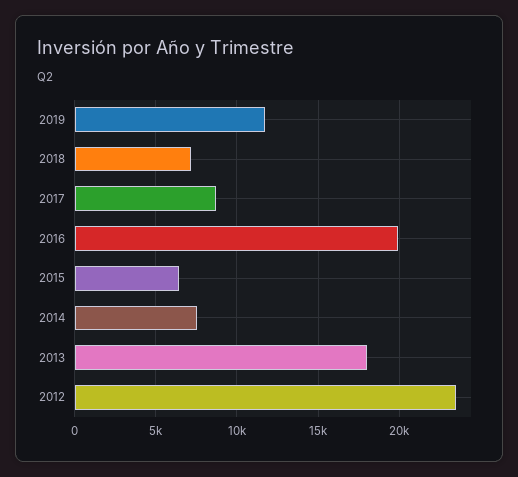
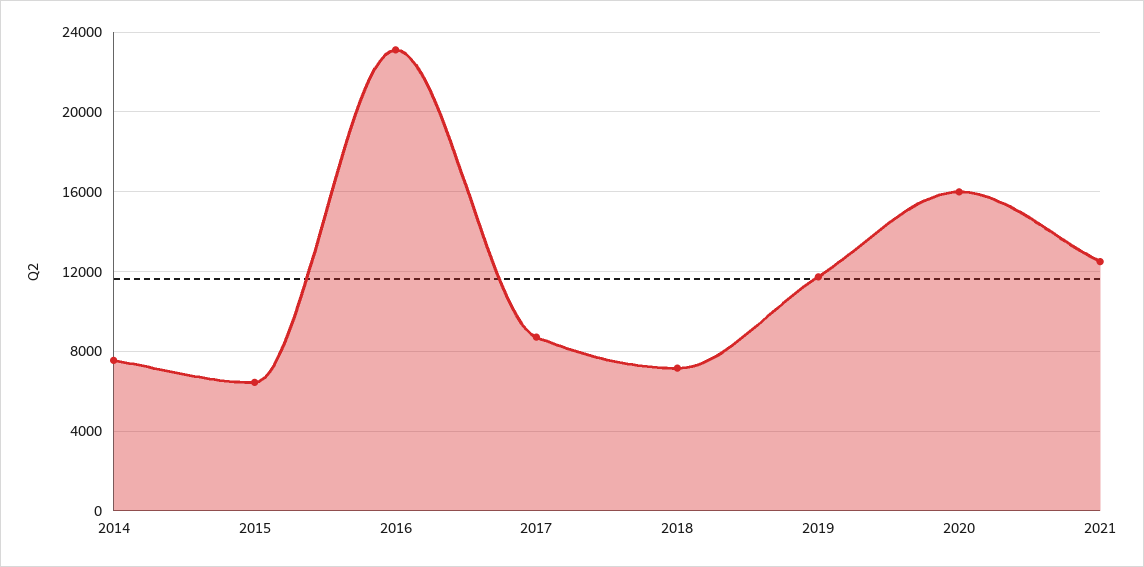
2016: 20000 -> 23000
2013: 18000 -> none
2012: 23500 -> none
2020: none -> 16000
2021: none -> 12500

